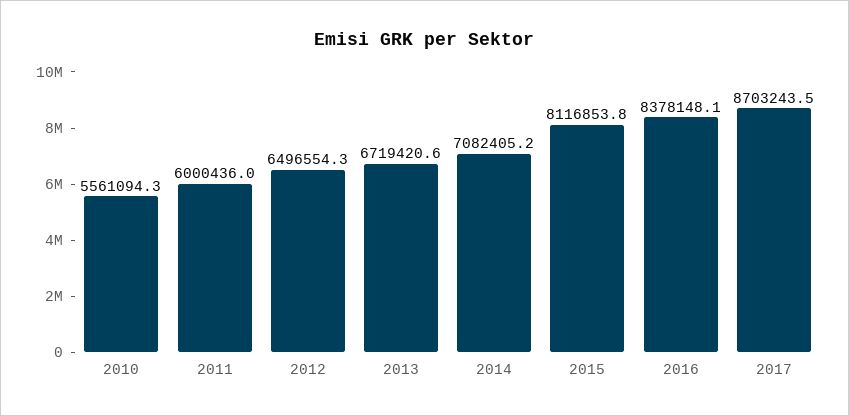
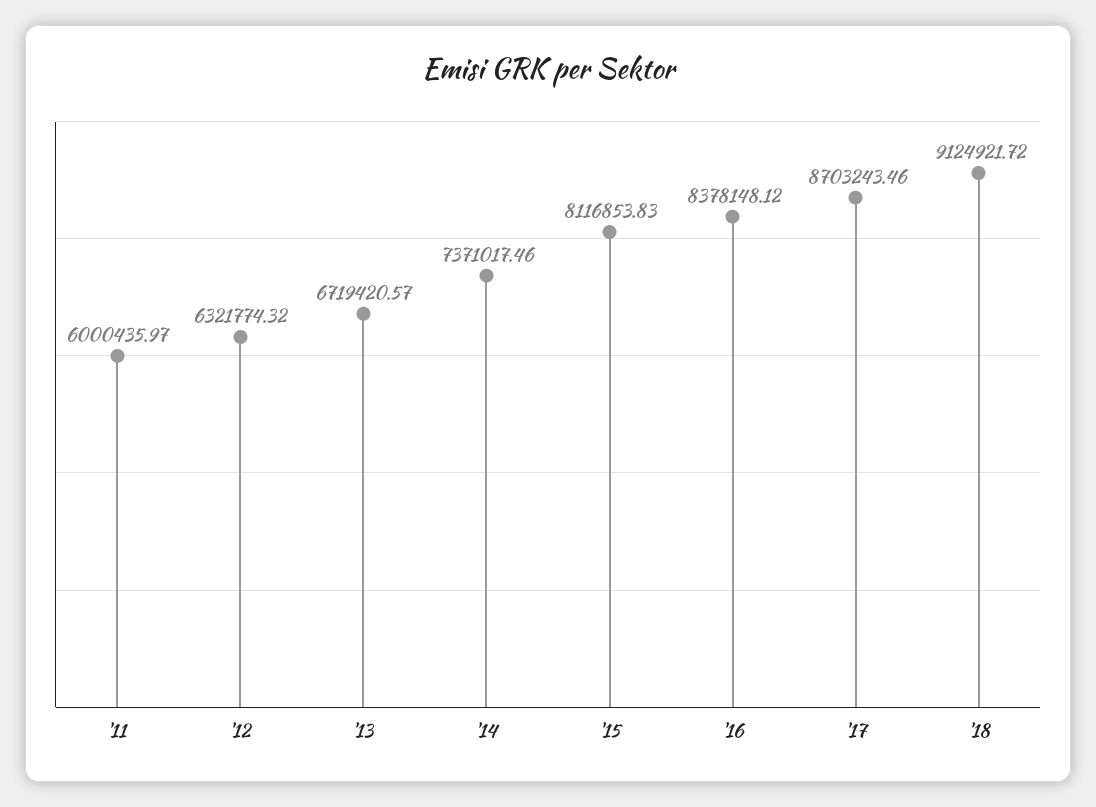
2010: 5561094.3 -> none
2012: 6496554.3 -> 6321774.32
2014: 7082405.2 -> 7371017.46
'18: none -> 9124921.72

